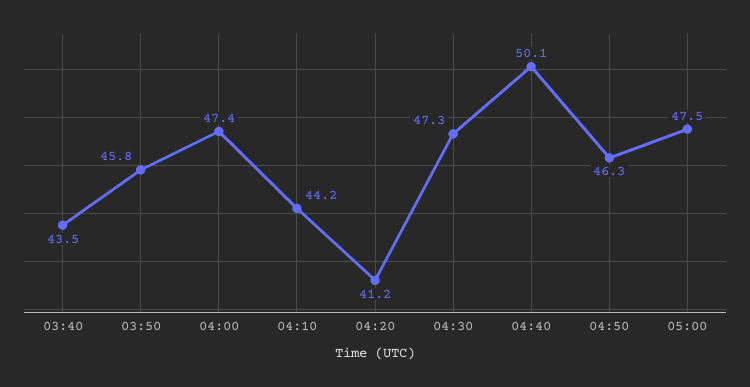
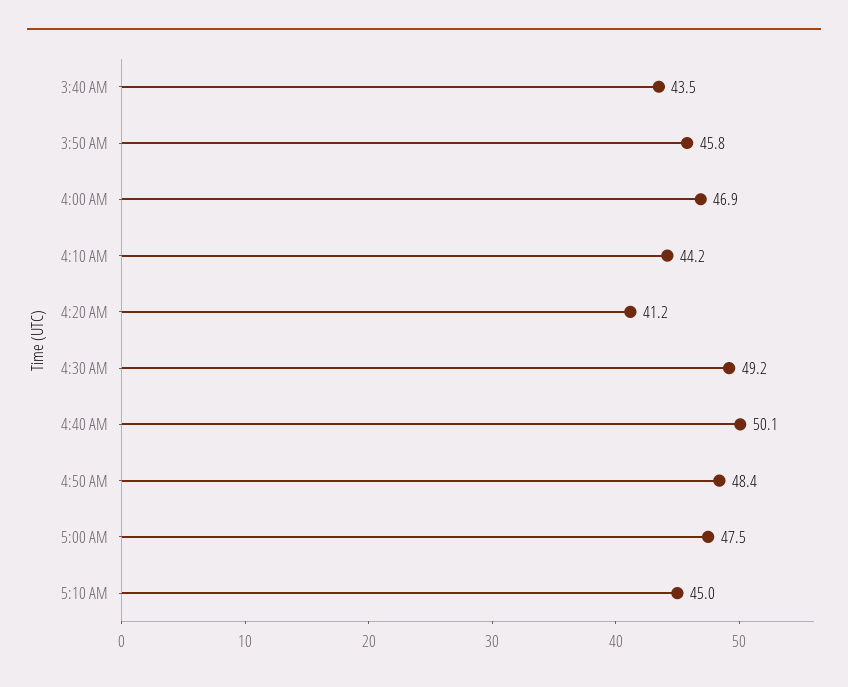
04:00: 47.4 -> 46.9
04:30: 47.3 -> 49.2
04:50: 46.3 -> 48.4
5:10 AM: none -> 45

